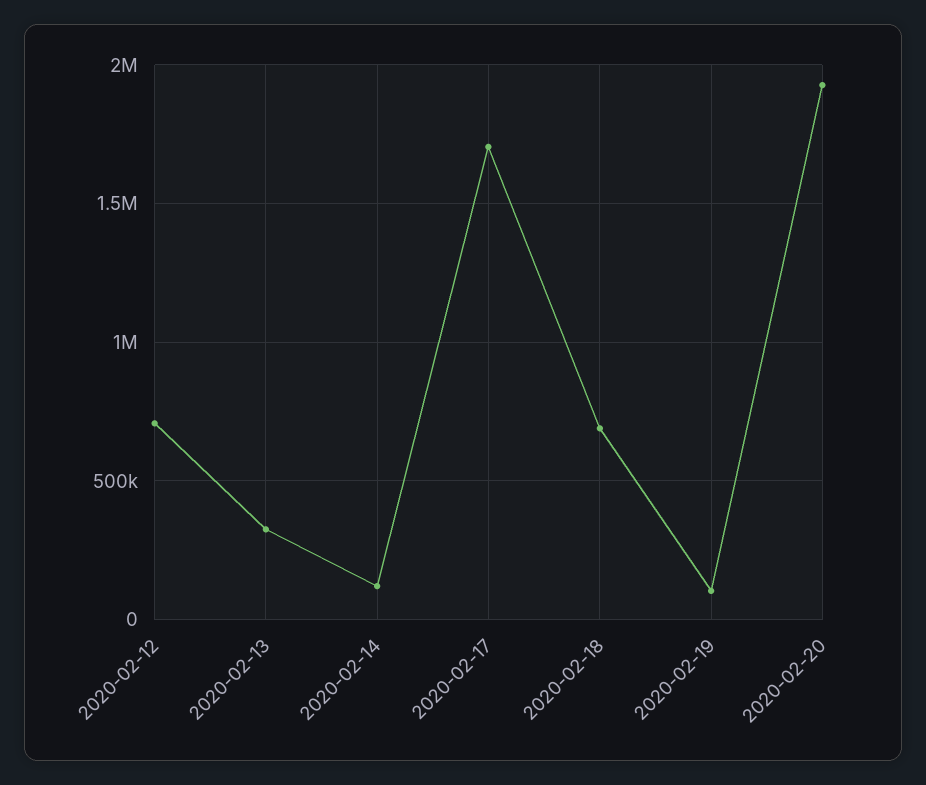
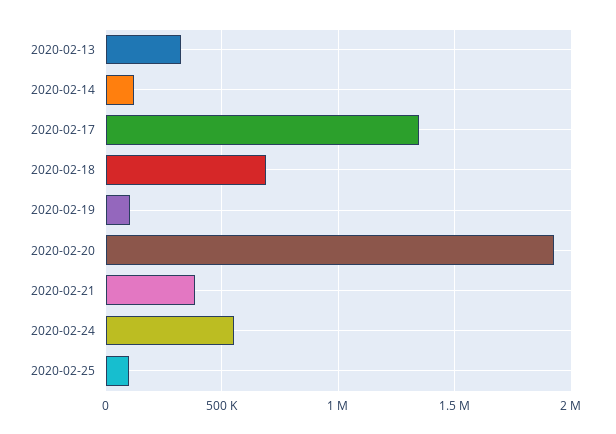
2020-02-12: 700000 -> none
2020-02-17: 1700000 -> 1350000
2020-02-21: none -> 400000
2020-02-24: none -> 550000
2020-02-25: none -> 100000

